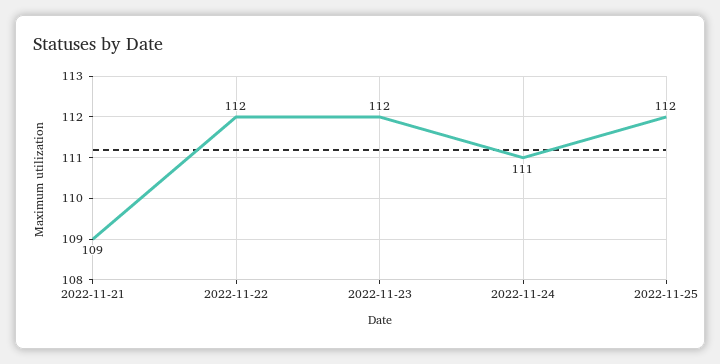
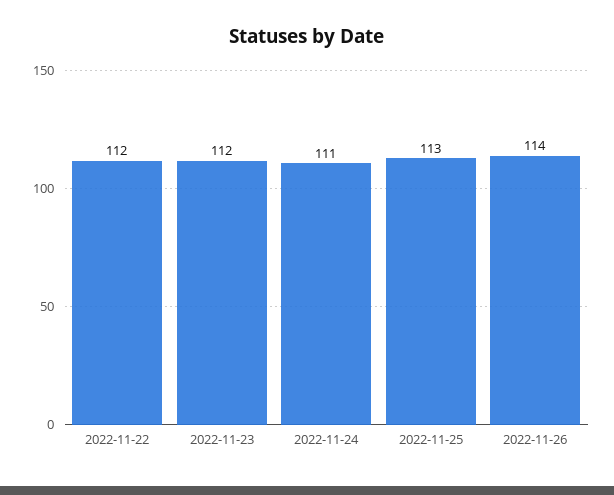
2022-11-21: 109 -> none
2022-11-25: 112 -> 113
2022-11-26: none -> 114

